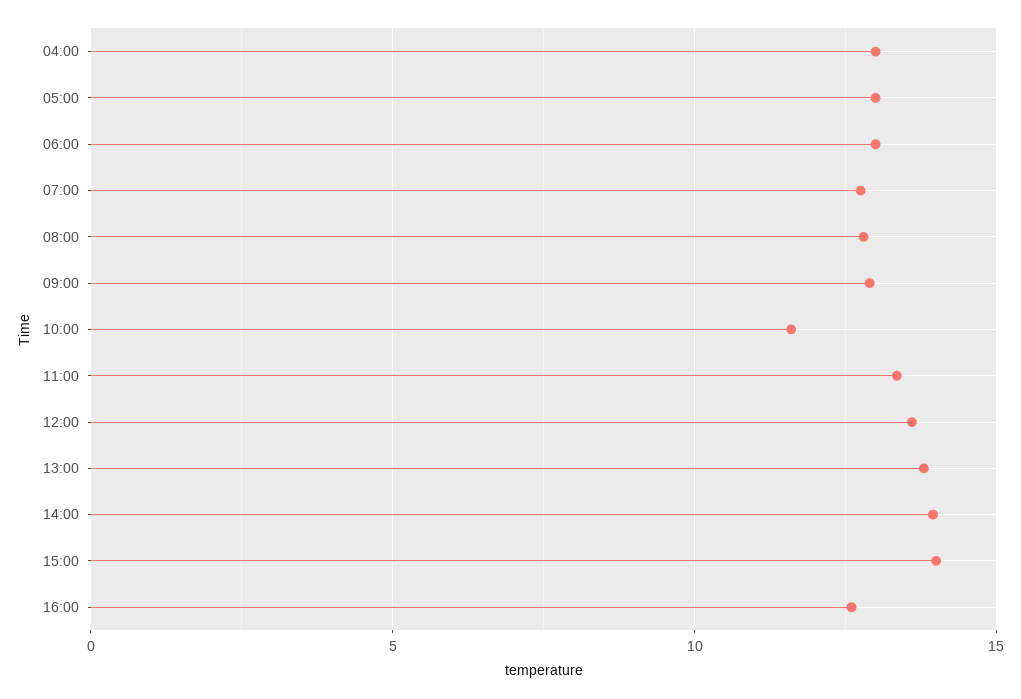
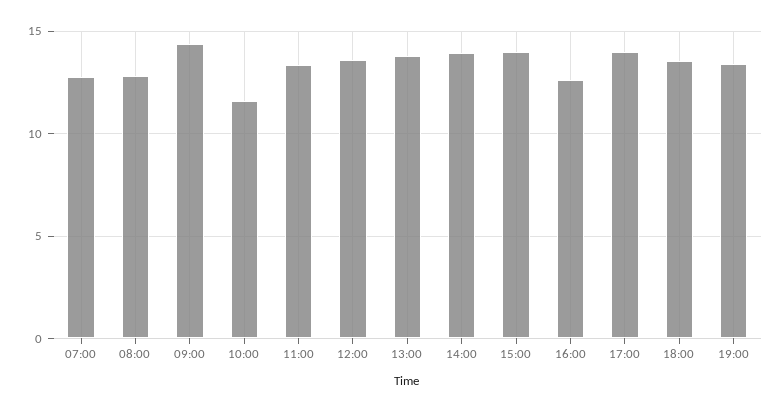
04:00: 13 -> none
05:00: 13 -> none
06:00: 13 -> none
09:00: 13 -> 14.5
17:00: none -> 14
18:00: none -> 13.5
19:00: none -> 13.5

